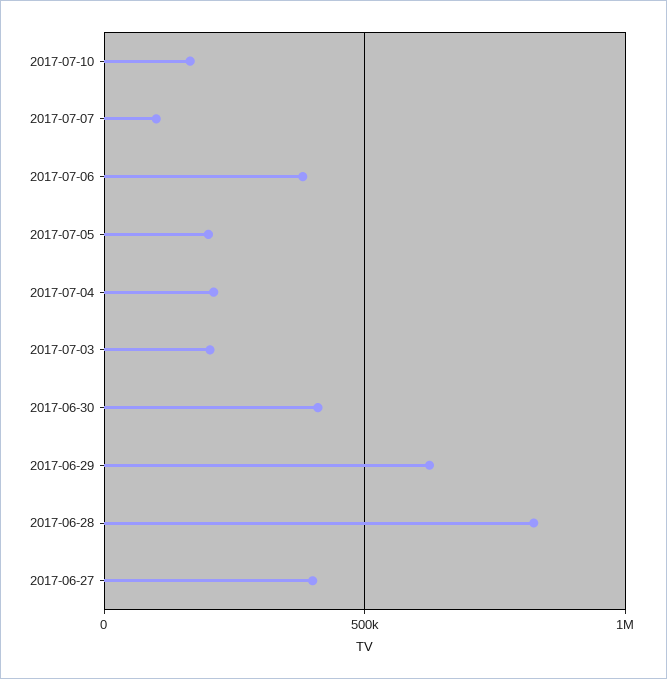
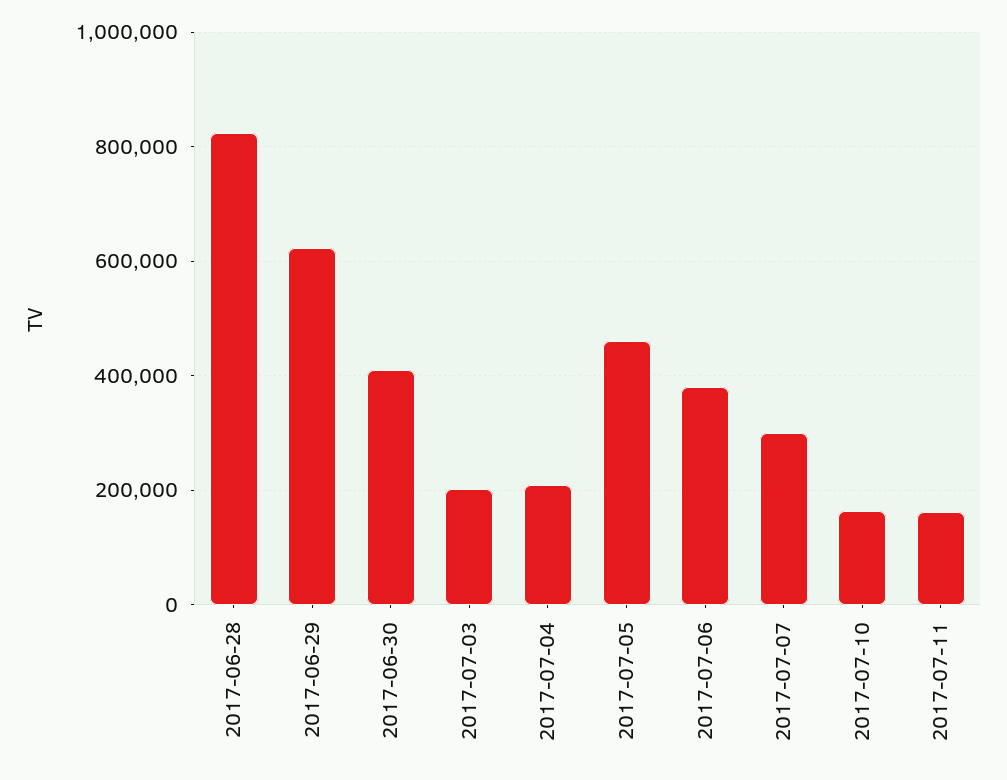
2017-07-07: 100000 -> 300000
2017-07-05: 200000 -> 460000
2017-06-27: 400000 -> none
2017-07-11: none -> 160000

